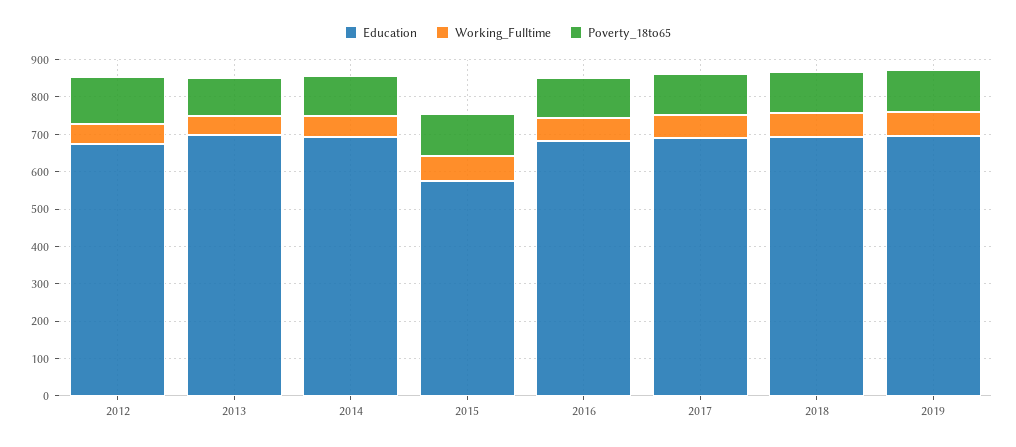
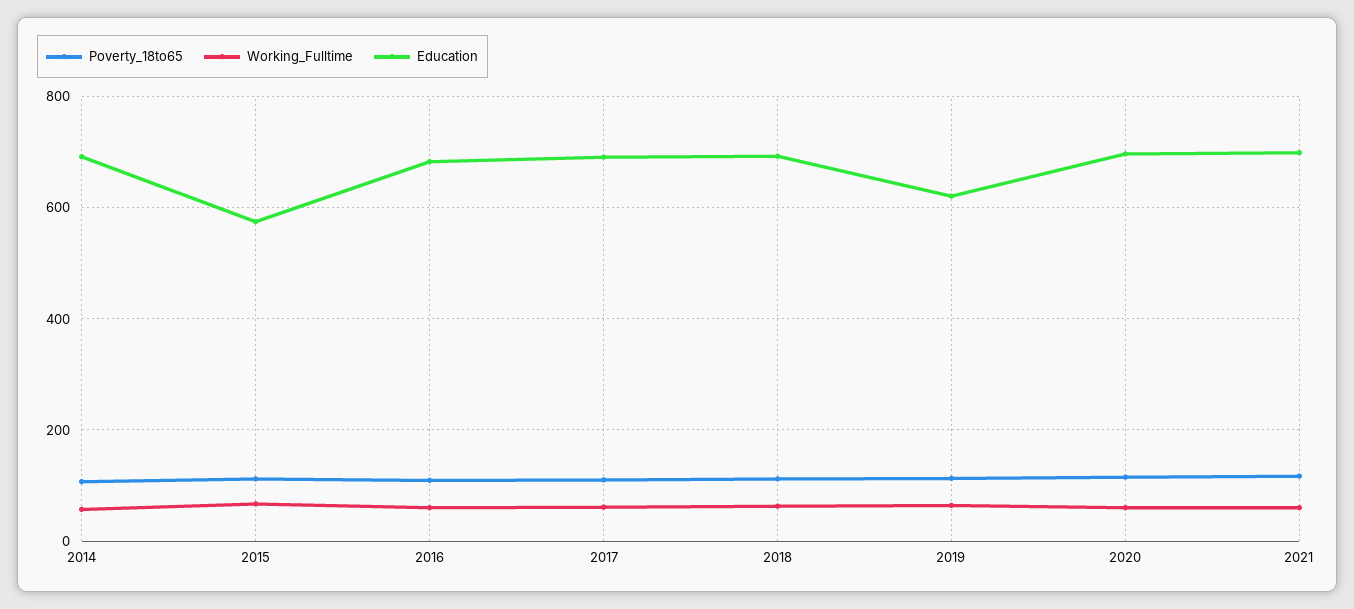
Education, 2012: 675 -> none
Working_Fulltime, 2012: 50 -> none
Poverty_18to65, 2012: 125 -> none
Education, 2013: 700 -> none
Working_Fulltime, 2013: 50 -> none
Poverty_18to65, 2013: 100 -> none
Education, 2019: 700 -> 620
Poverty_18to65, 2020: none -> 120
Working_Fulltime, 2020: none -> 60
Education, 2020: none -> 700
Poverty_18to65, 2021: none -> 120
Working_Fulltime, 2021: none -> 60
Education, 2021: none -> 700

